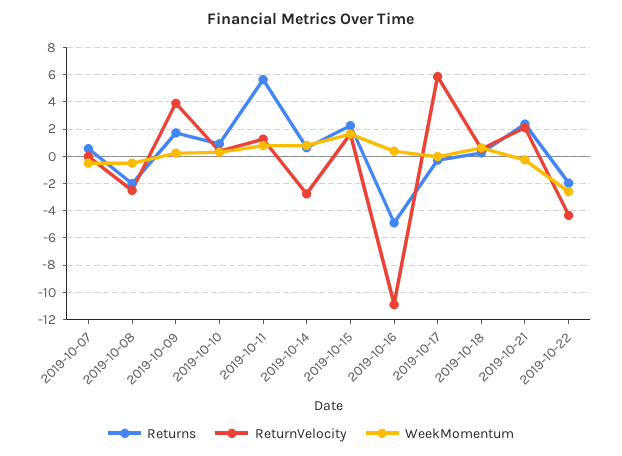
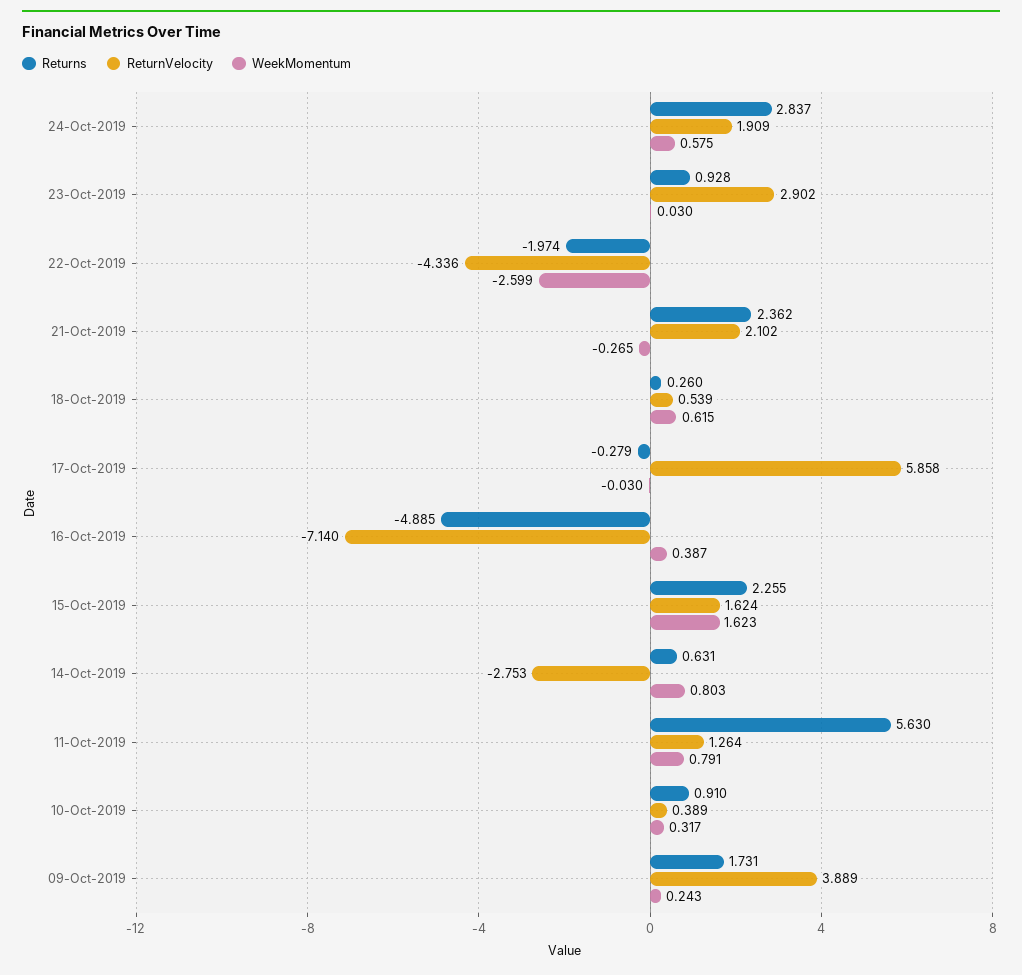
Returns, 2019-10-07: 0.5 -> none
ReturnVelocity, 2019-10-07: 0 -> none
WeekMomentum, 2019-10-07: -0.5 -> none
Returns, 2019-10-08: -2 -> none
ReturnVelocity, 2019-10-08: -2.5 -> none
WeekMomentum, 2019-10-08: -0.5 -> none
ReturnVelocity, 2019-10-16: -11 -> -7.14
Returns, 24-Oct-2019: none -> 2.837
ReturnVelocity, 24-Oct-2019: none -> 1.909
WeekMomentum, 24-Oct-2019: none -> 0.575
Returns, 23-Oct-2019: none -> 0.928
ReturnVelocity, 23-Oct-2019: none -> 2.902
WeekMomentum, 23-Oct-2019: none -> 0.03

